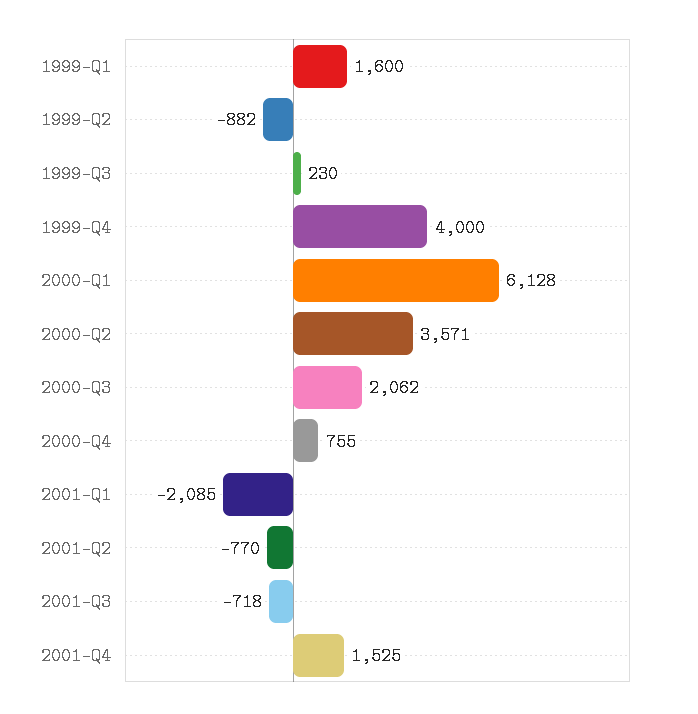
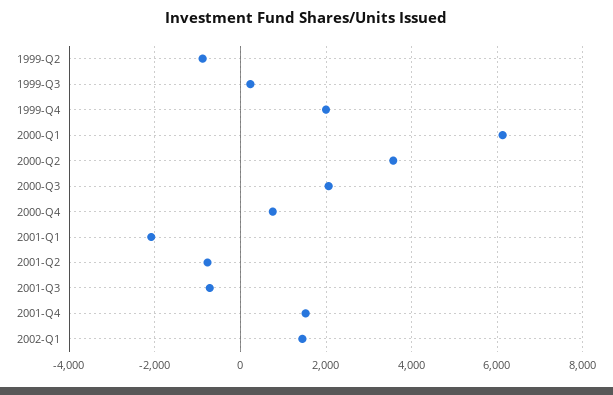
1999-Q1: 1600 -> none
1999-Q4: 4000 -> 2000
2002-Q1: none -> 1400

